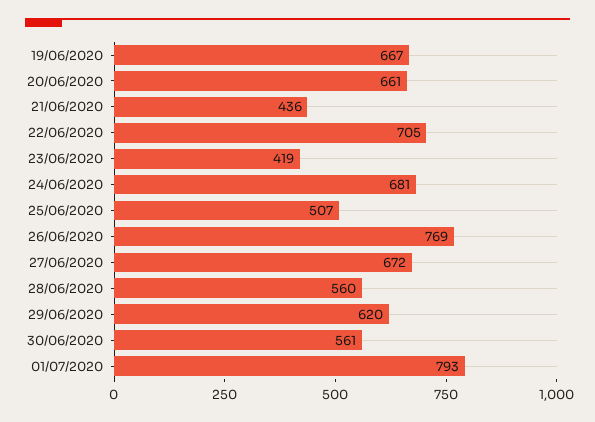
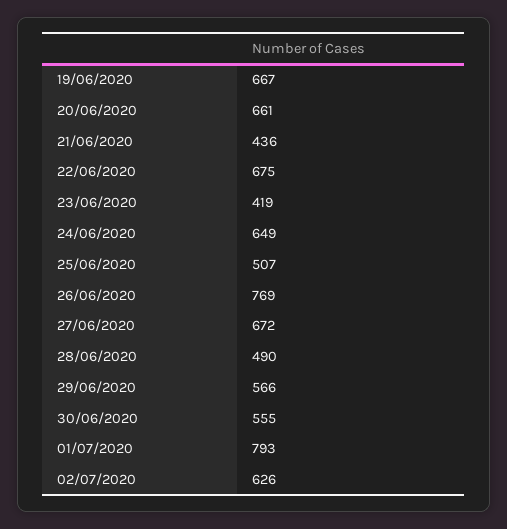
22/06/2020: 705 -> 675
24/06/2020: 681 -> 649
28/06/2020: 560 -> 490
29/06/2020: 620 -> 566
30/06/2020: 561 -> 555
02/07/2020: none -> 626

